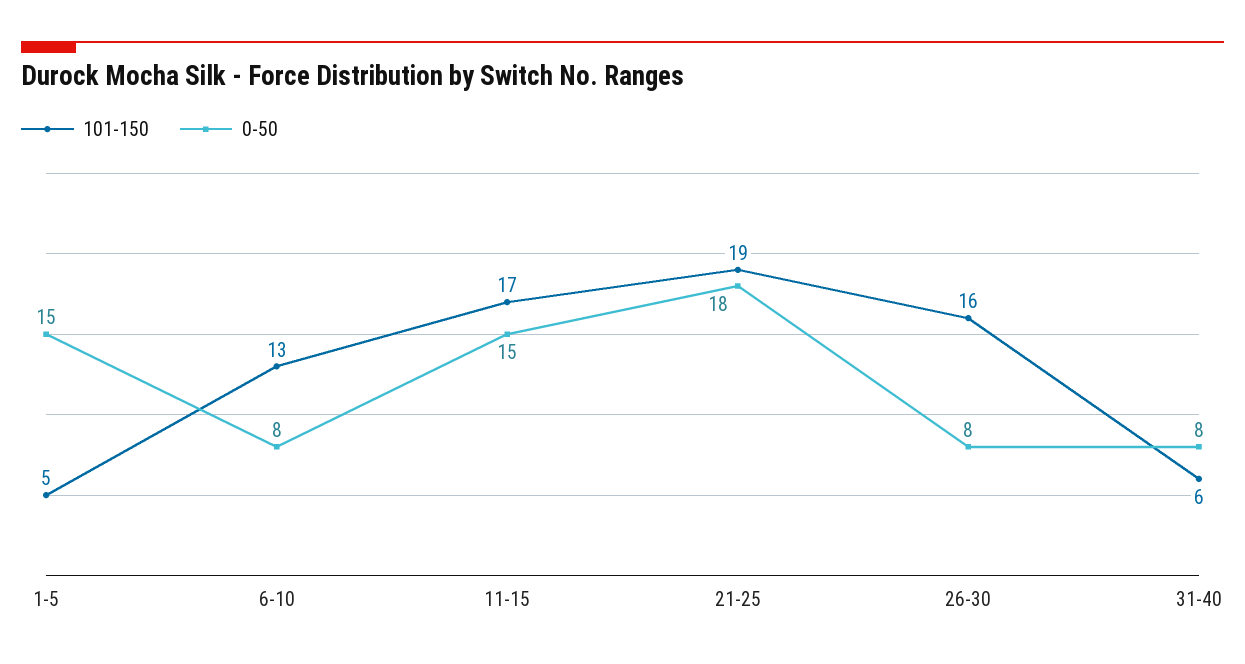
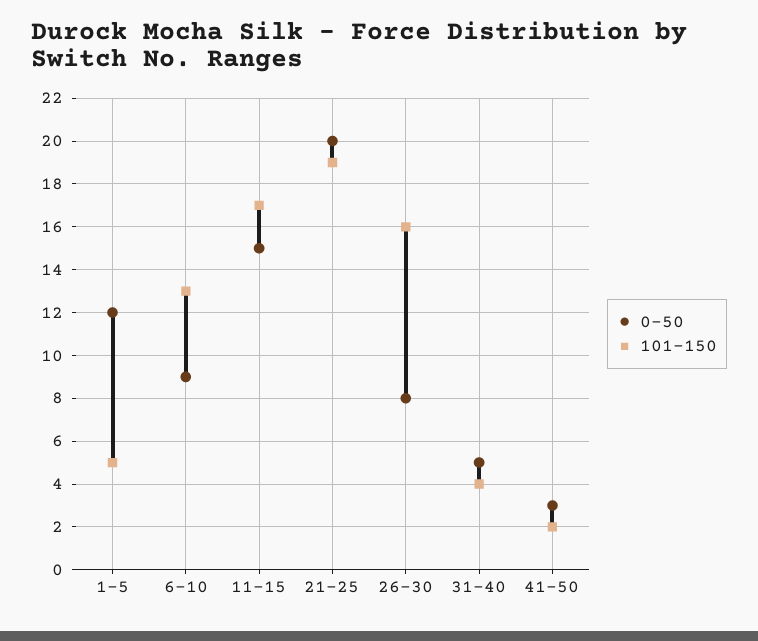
0-50, 1-5: 15 -> 12
0-50, 6-10: 8 -> 9
0-50, 21-25: 18 -> 20
101-150, 31-40: 6 -> 4
0-50, 31-40: 8 -> 5
0-50, 41-50: none -> 3
101-150, 41-50: none -> 2

